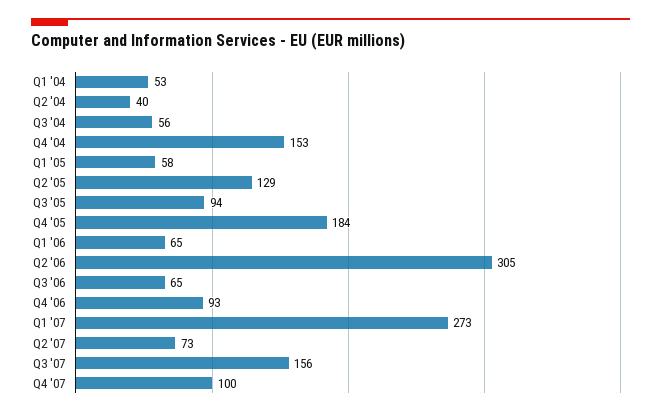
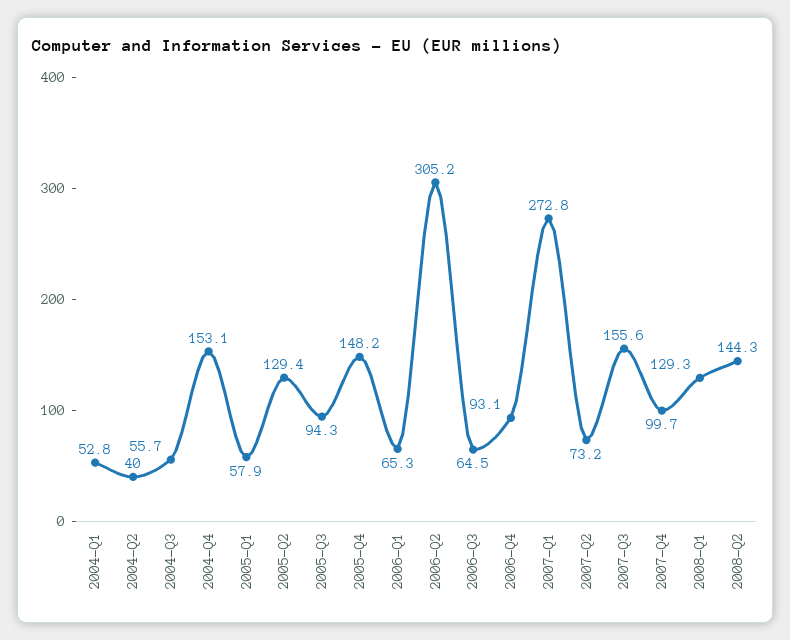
Q4 '05: 184 -> 148.2
2008-Q1: none -> 129.3
2008-Q2: none -> 144.3

